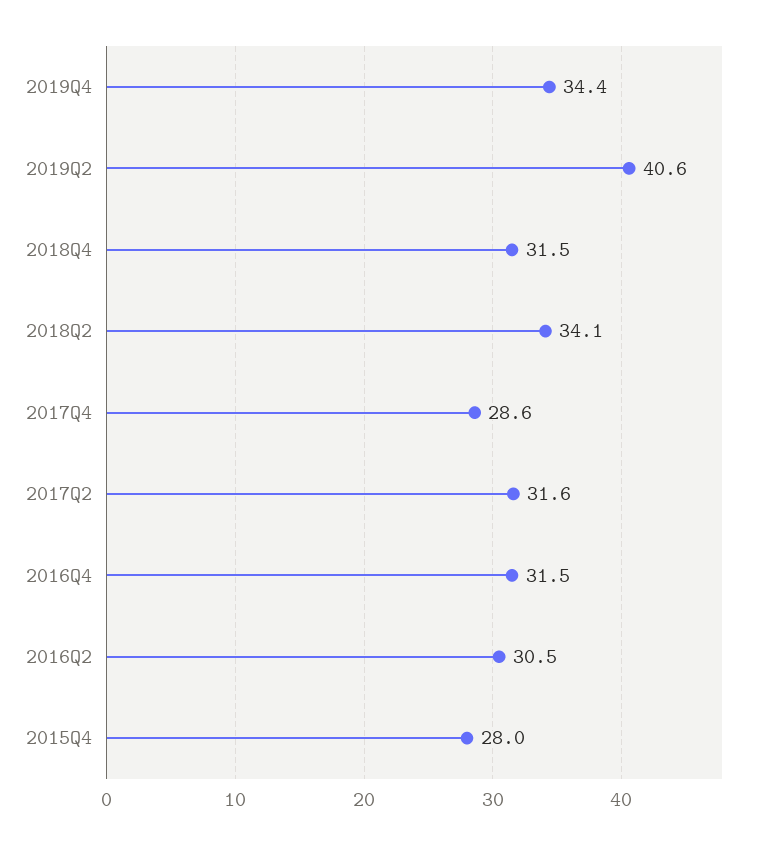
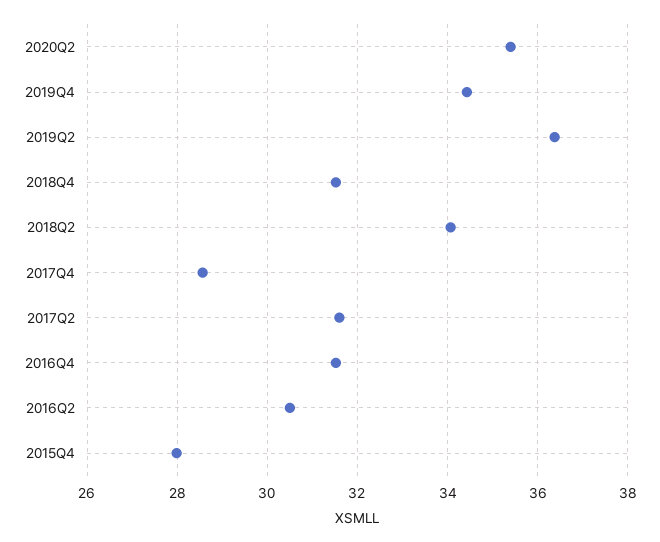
2019Q2: 40.6 -> 36.4
2020Q2: none -> 35.4

